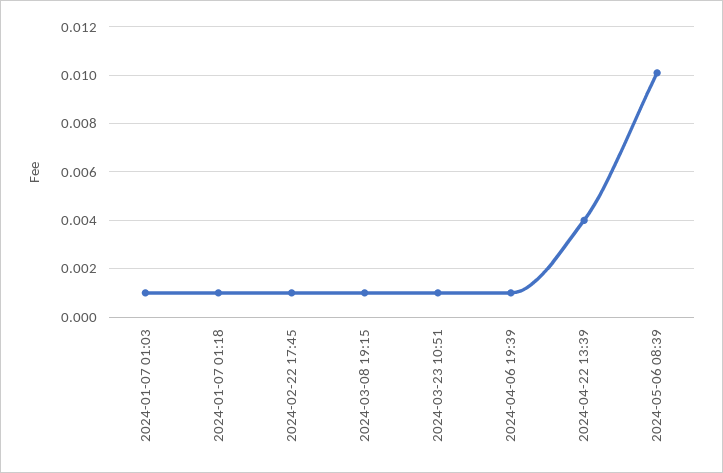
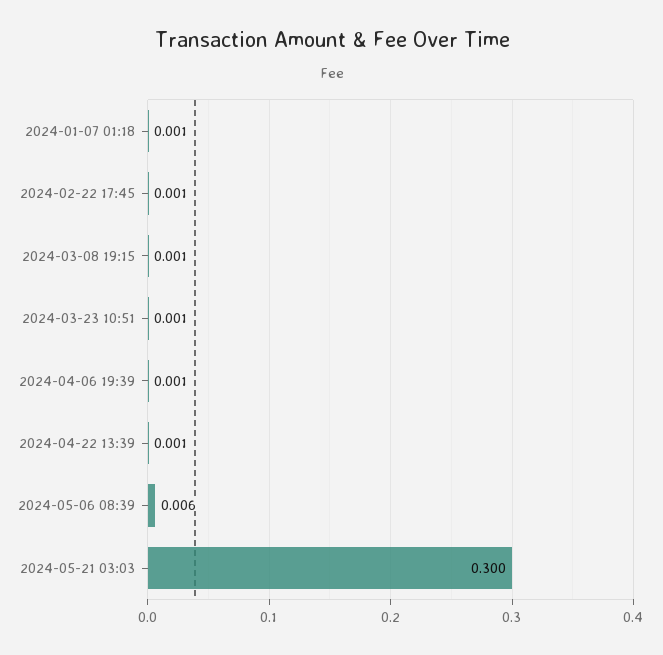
2024-01-07 01:03: 0.001 -> none
2024-04-22 13:39: 0.004 -> 0.001
2024-05-06 08:39: 0.01 -> 0.006
2024-05-21 03:03: none -> 0.3

